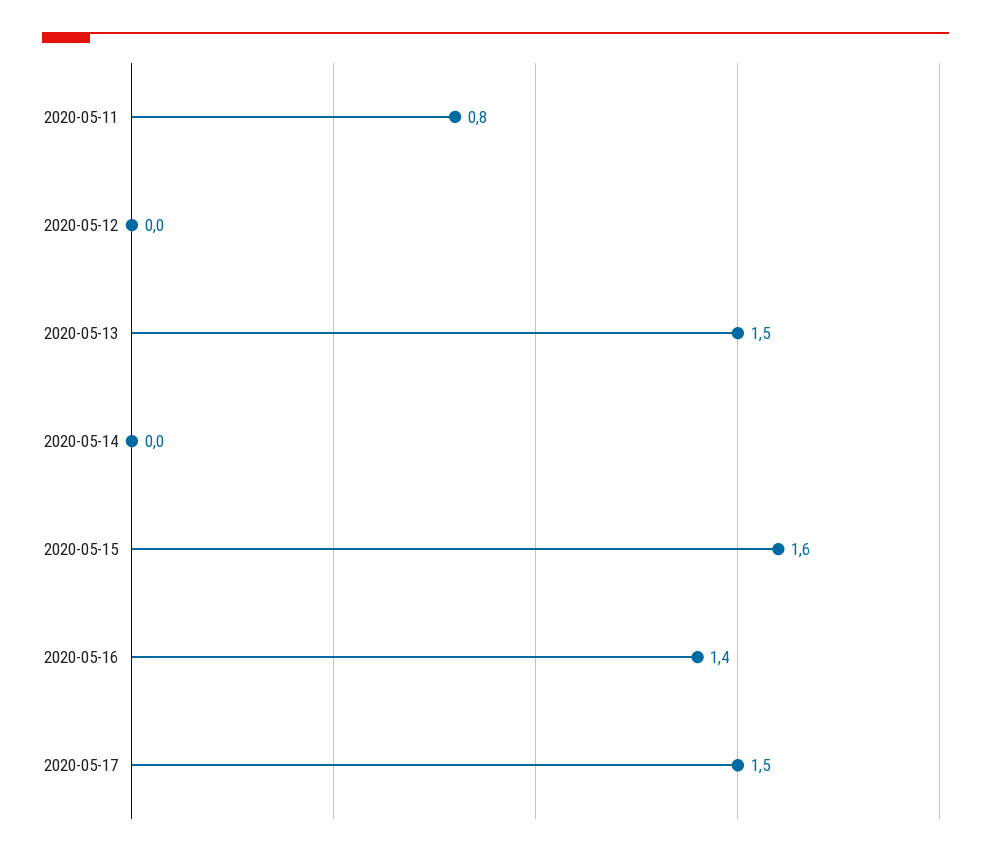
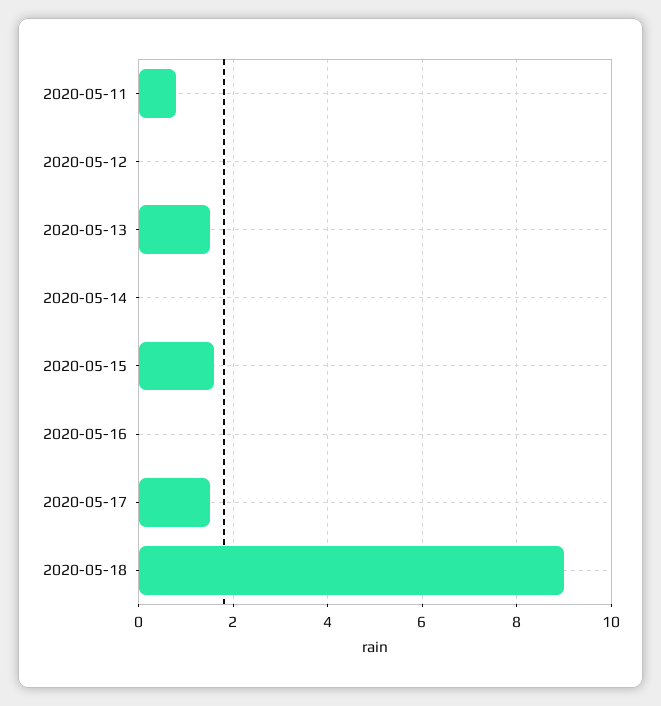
2020-05-16: 1.4 -> 0
2020-05-18: none -> 9

